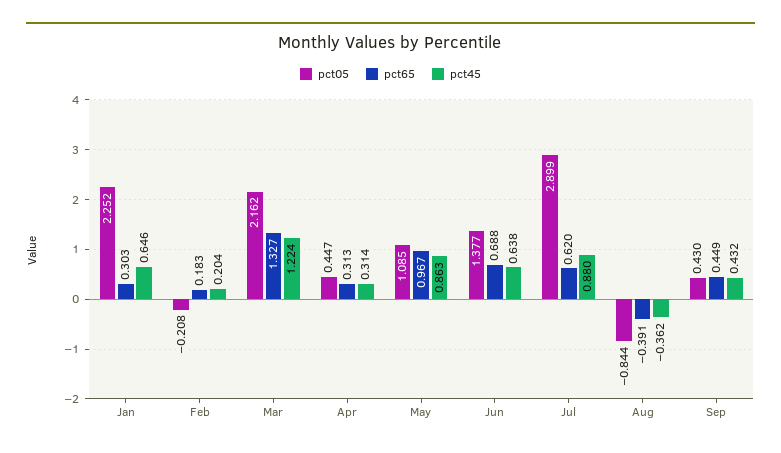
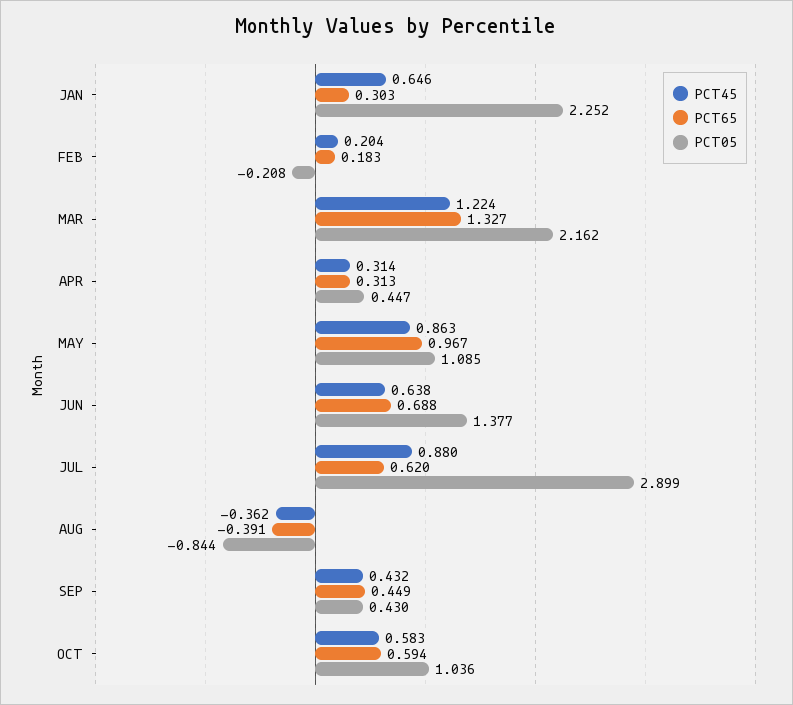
pct45, OCT: none -> 0.583
pct65, OCT: none -> 0.594
pct05, OCT: none -> 1.036

